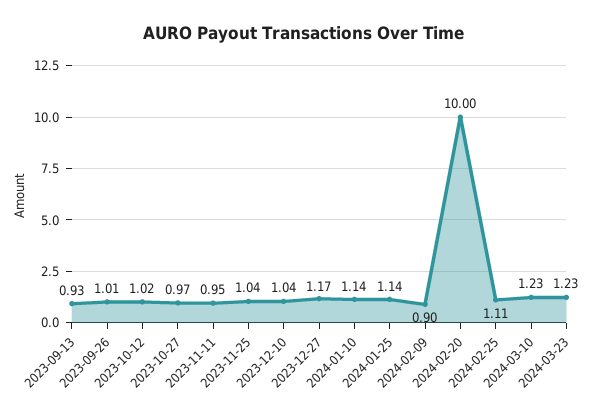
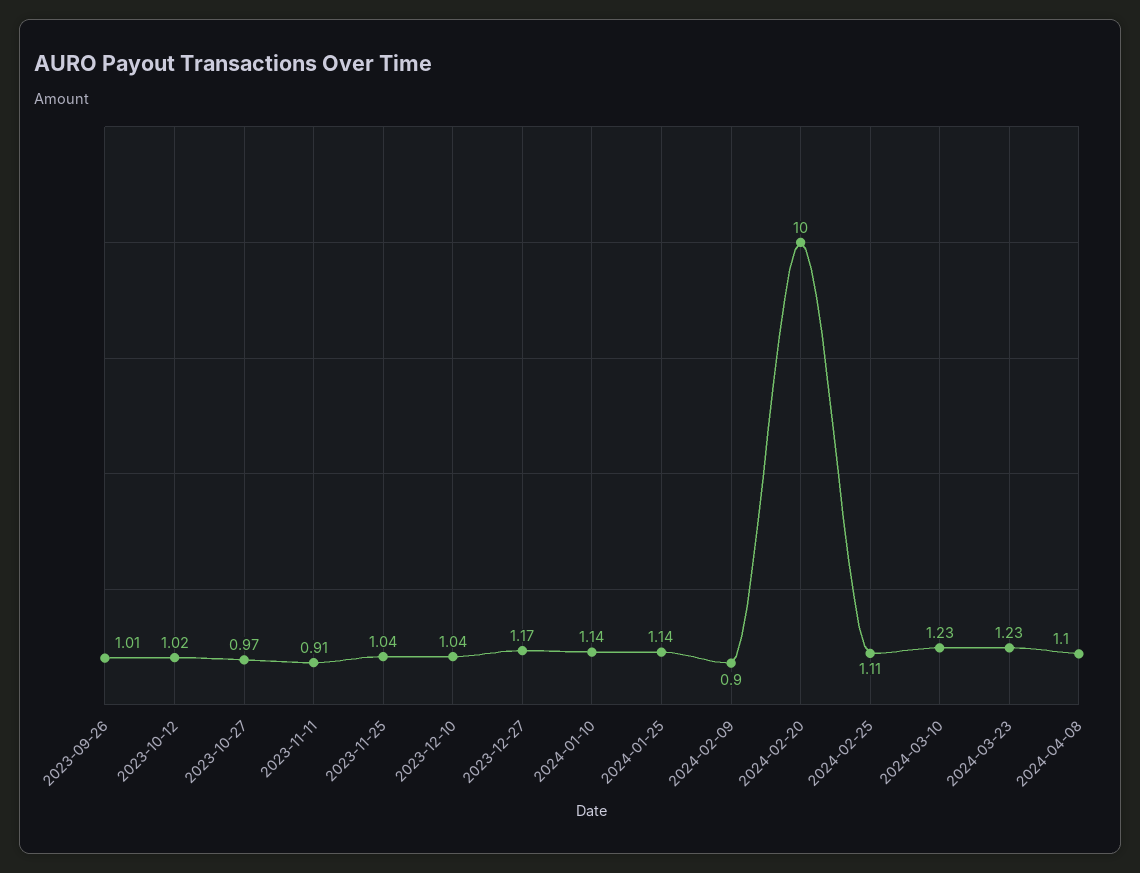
2023-09-13: 0.93 -> none
2023-11-11: 0.95 -> 0.91
2024-04-08: none -> 1.1

